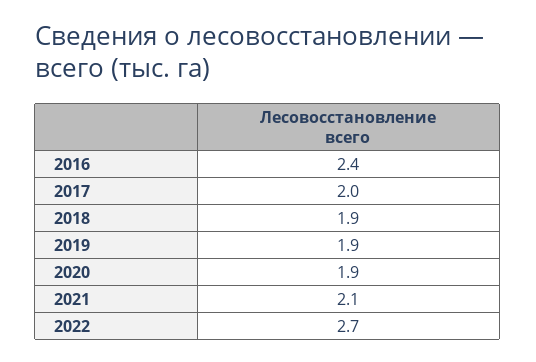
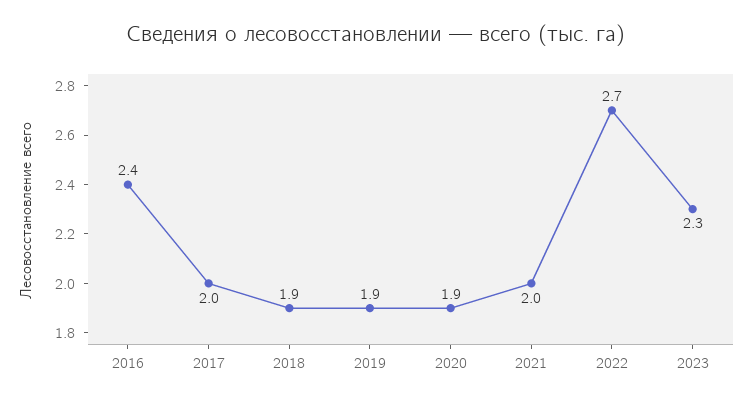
2021: 2.1 -> 2
2023: none -> 2.3

